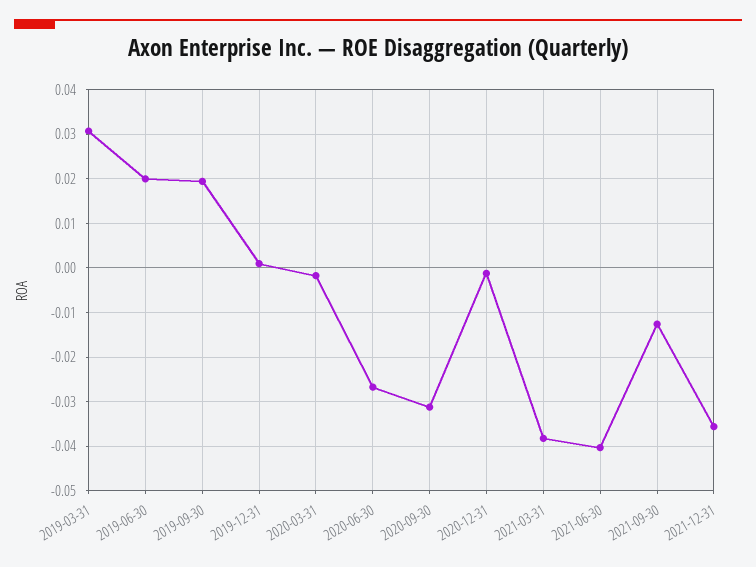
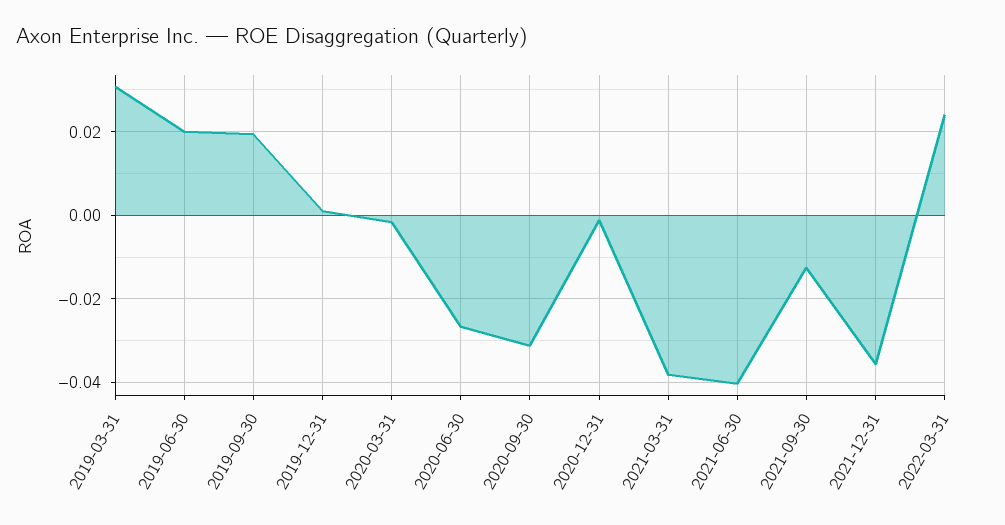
2022-03-31: none -> 0.024

